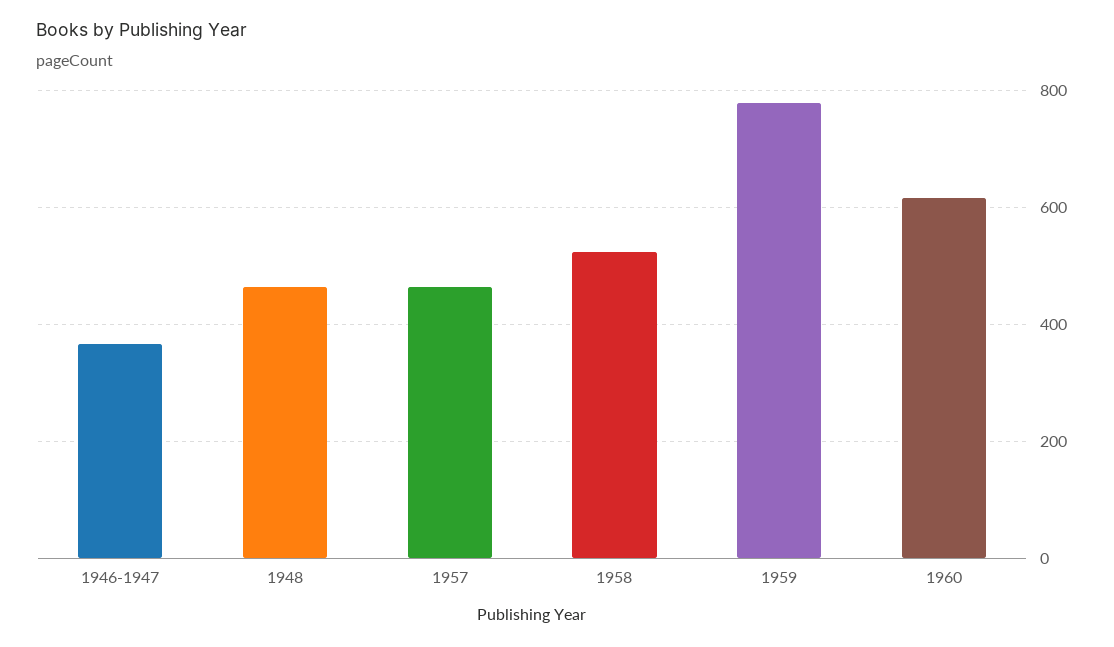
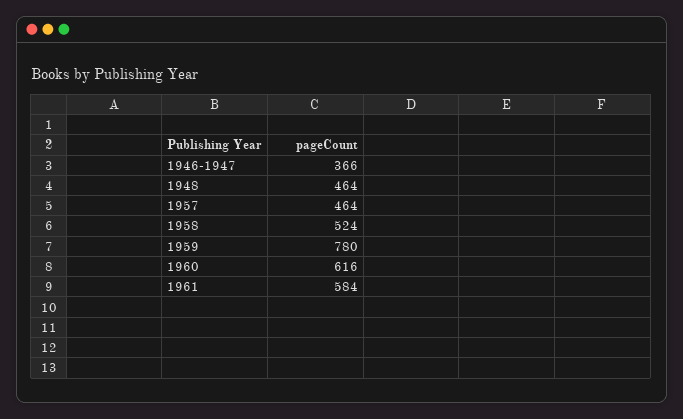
1961: none -> 584

